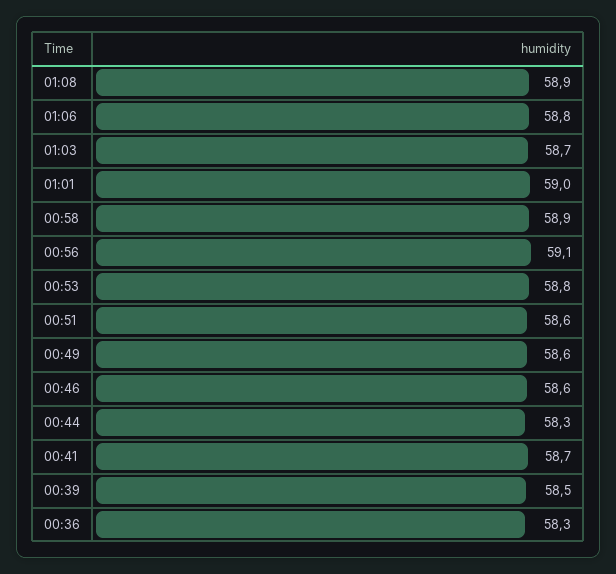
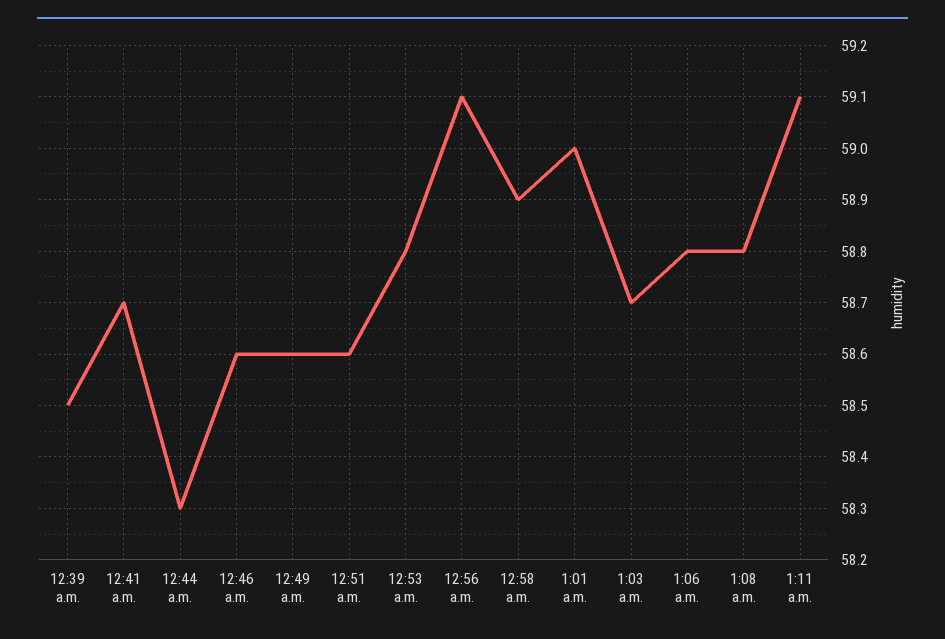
01:08: 58.9 -> 58.8
00:36: 58.3 -> none
1:11 a.m.: none -> 59.1

